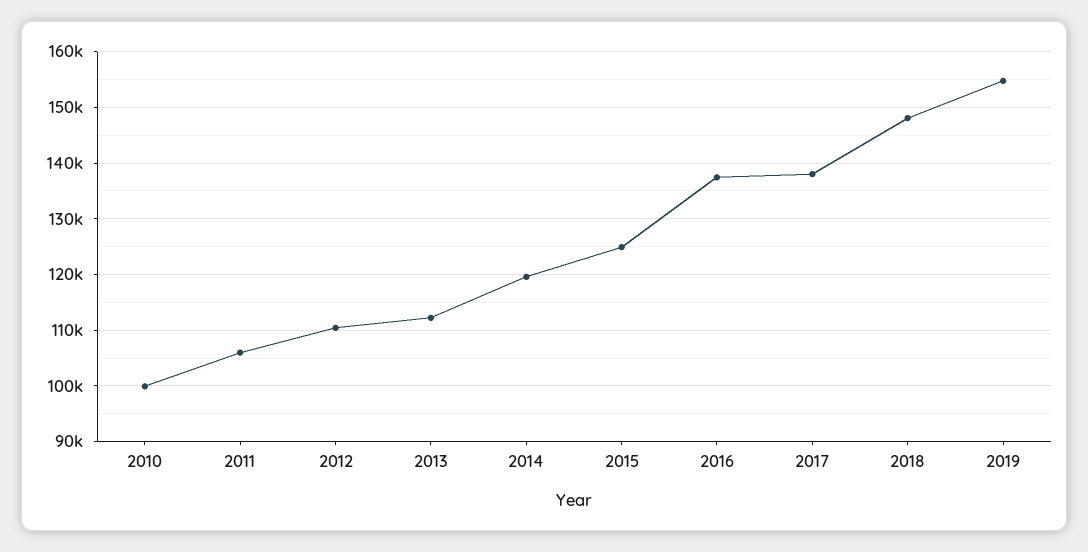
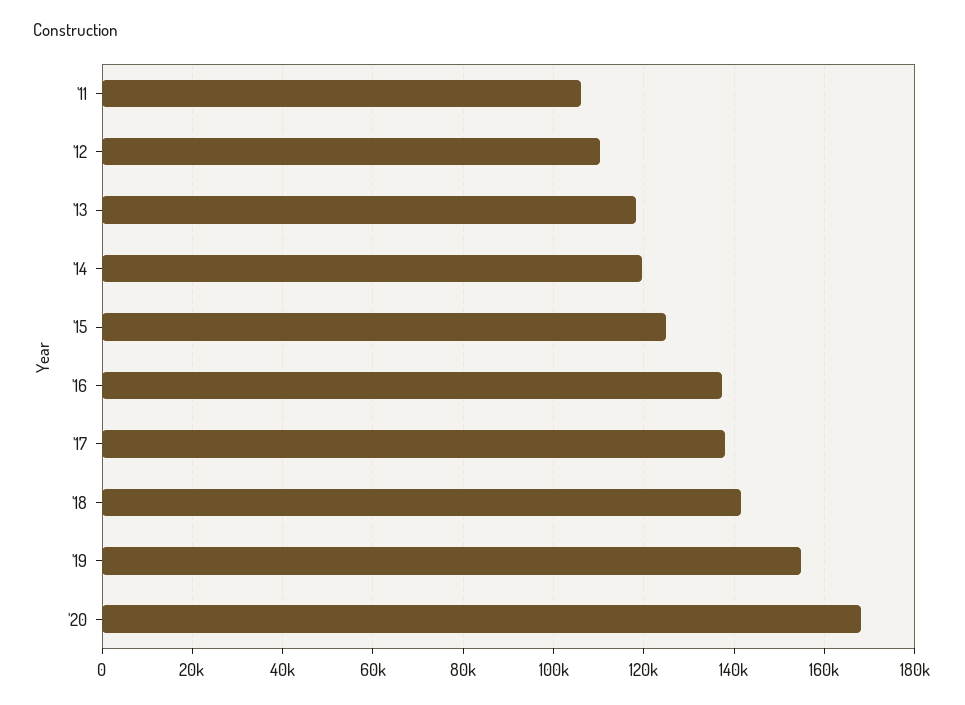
2010: 100000 -> none
2013: 112000 -> 118000
2018: 148000 -> 142000
'20: none -> 168000

